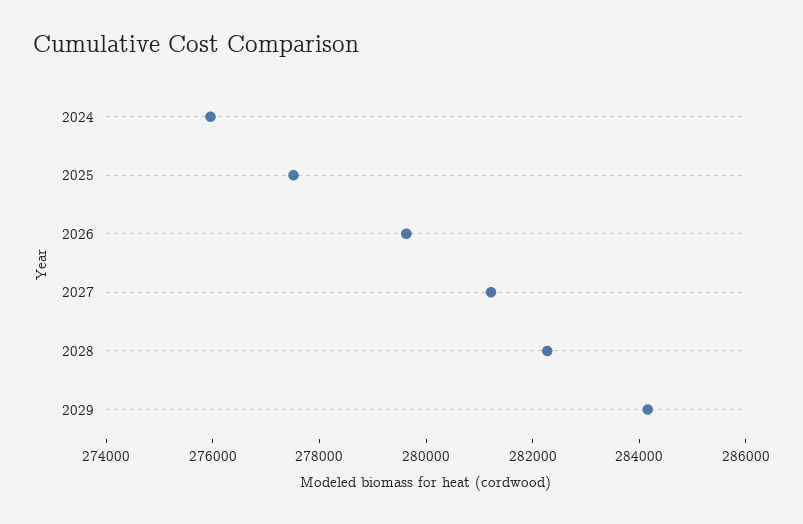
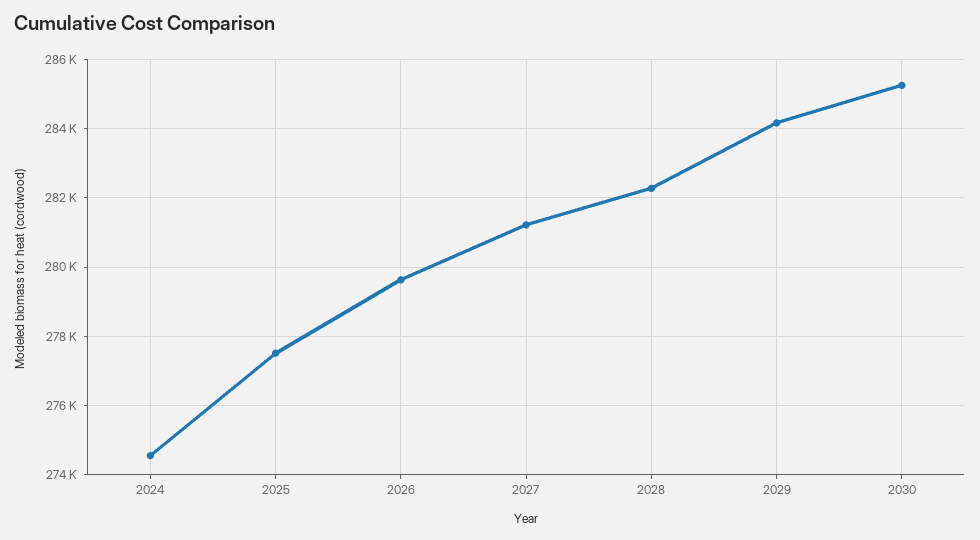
2024: 276000 -> 274600
2030: none -> 285200

